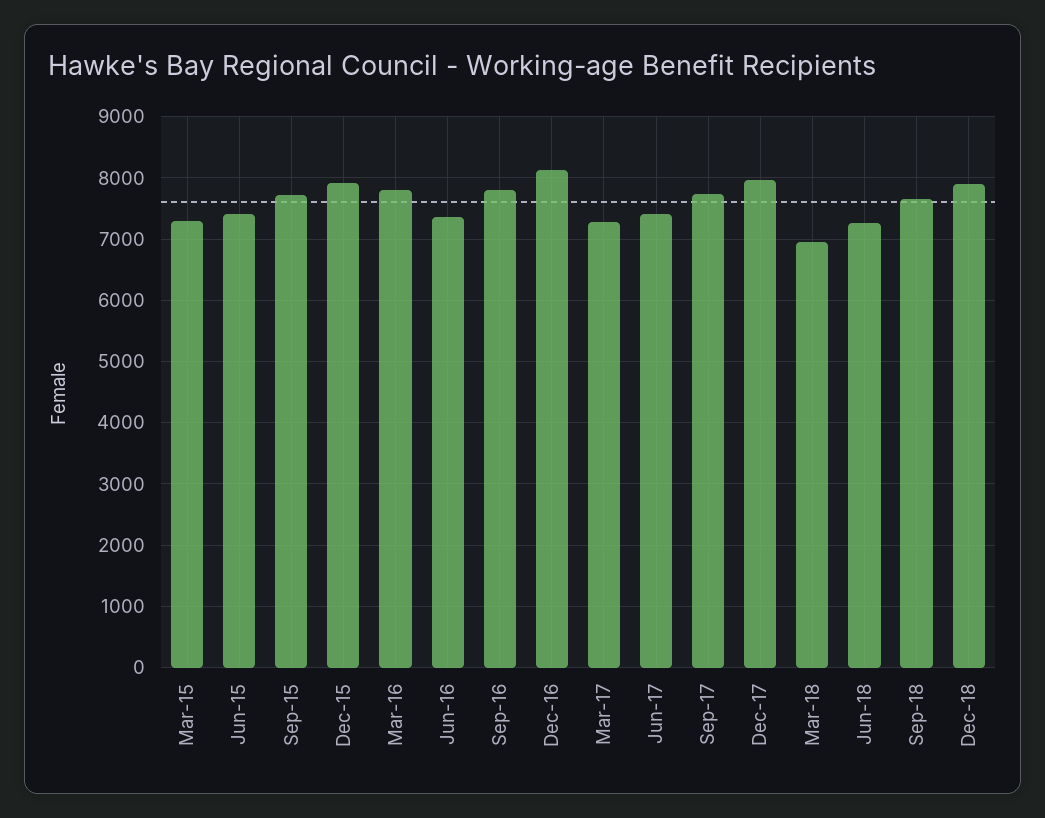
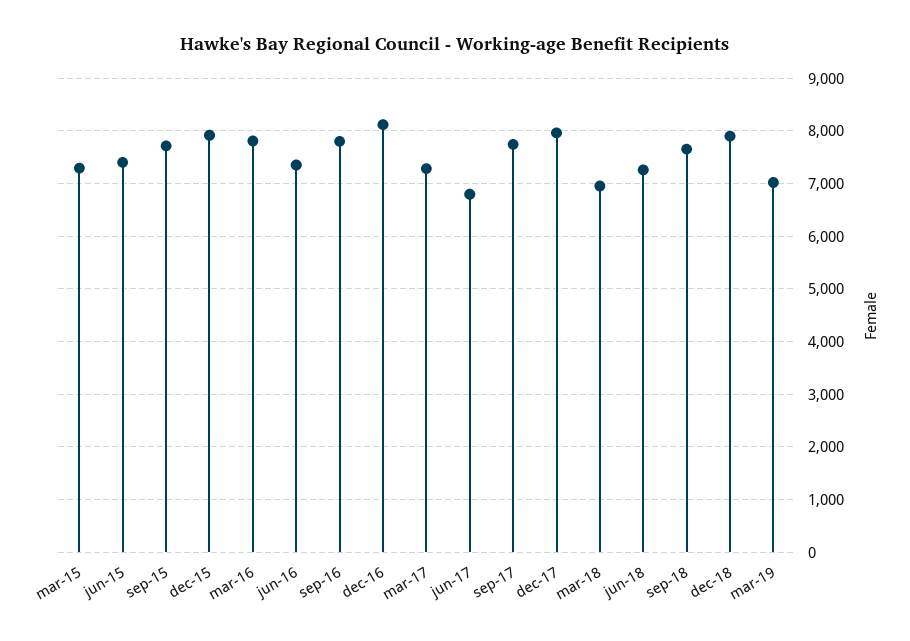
Jun-17: 7400 -> 6800
mar-19: none -> 7000

